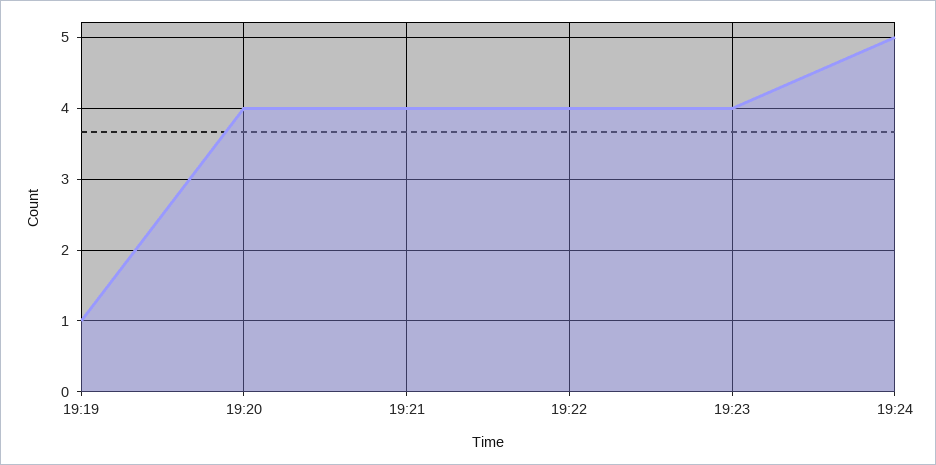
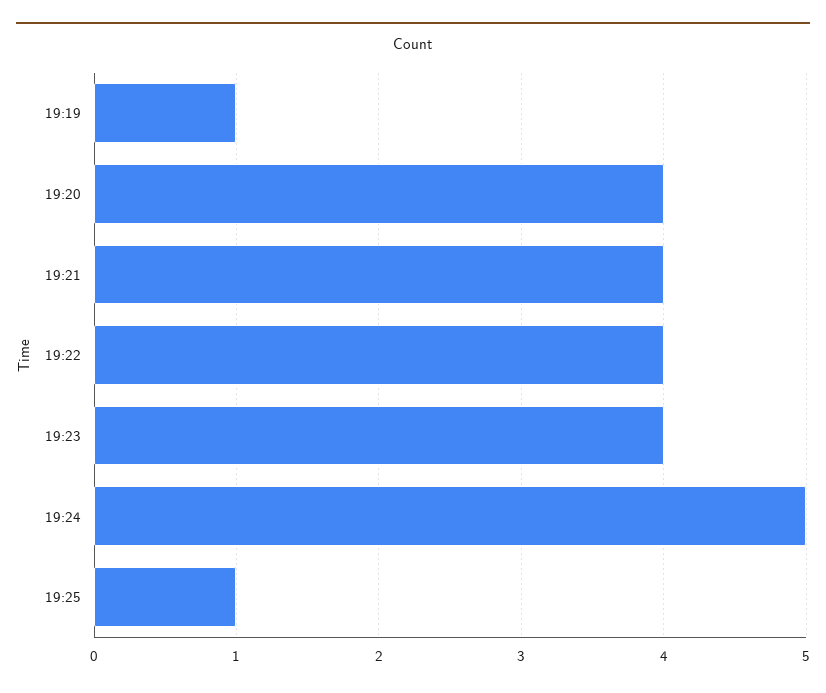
19:25: none -> 1

